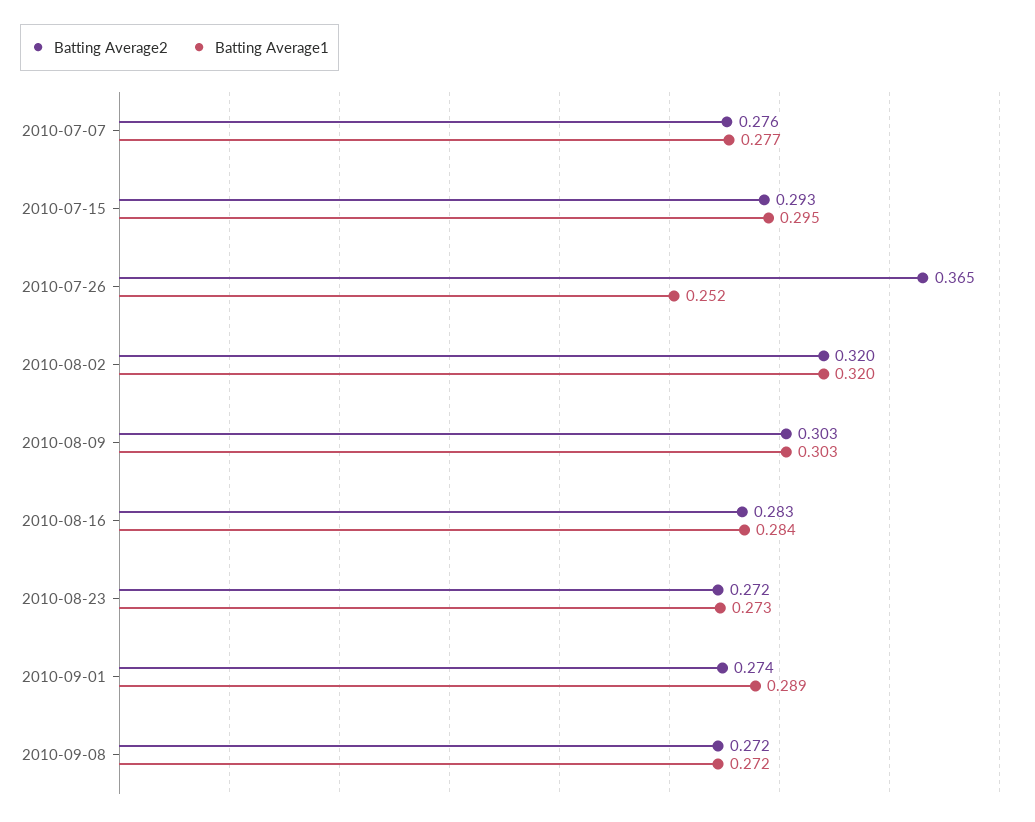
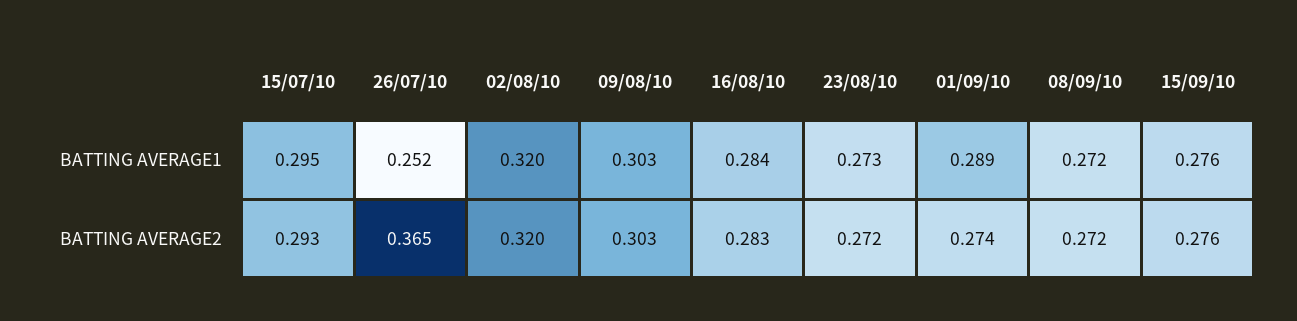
Batting Average2, 2010-07-07: 0.276 -> none
Batting Average1, 2010-07-07: 0.277 -> none
Batting Average1, 15/09/10: none -> 0.276
Batting Average2, 15/09/10: none -> 0.276

